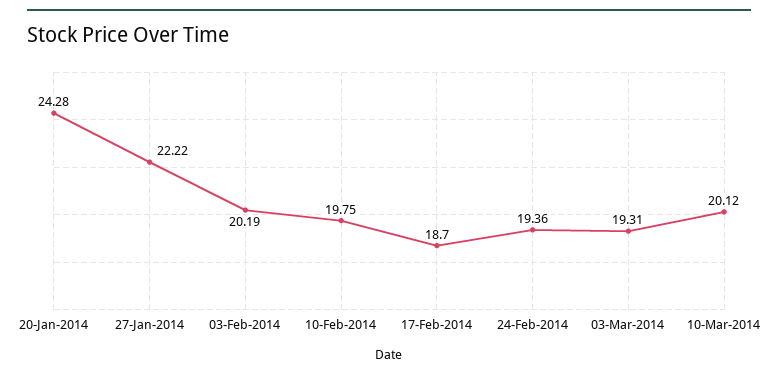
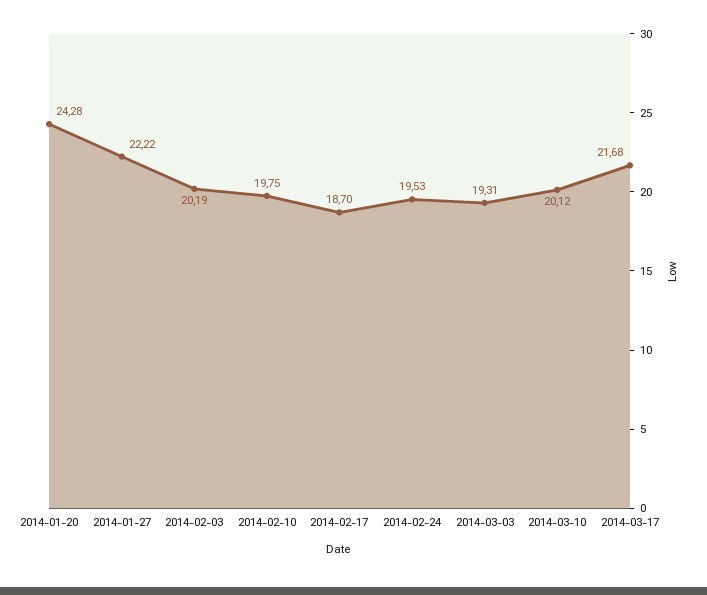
24-Feb-2014: 19.36 -> 19.53
2014-03-17: none -> 21.68

